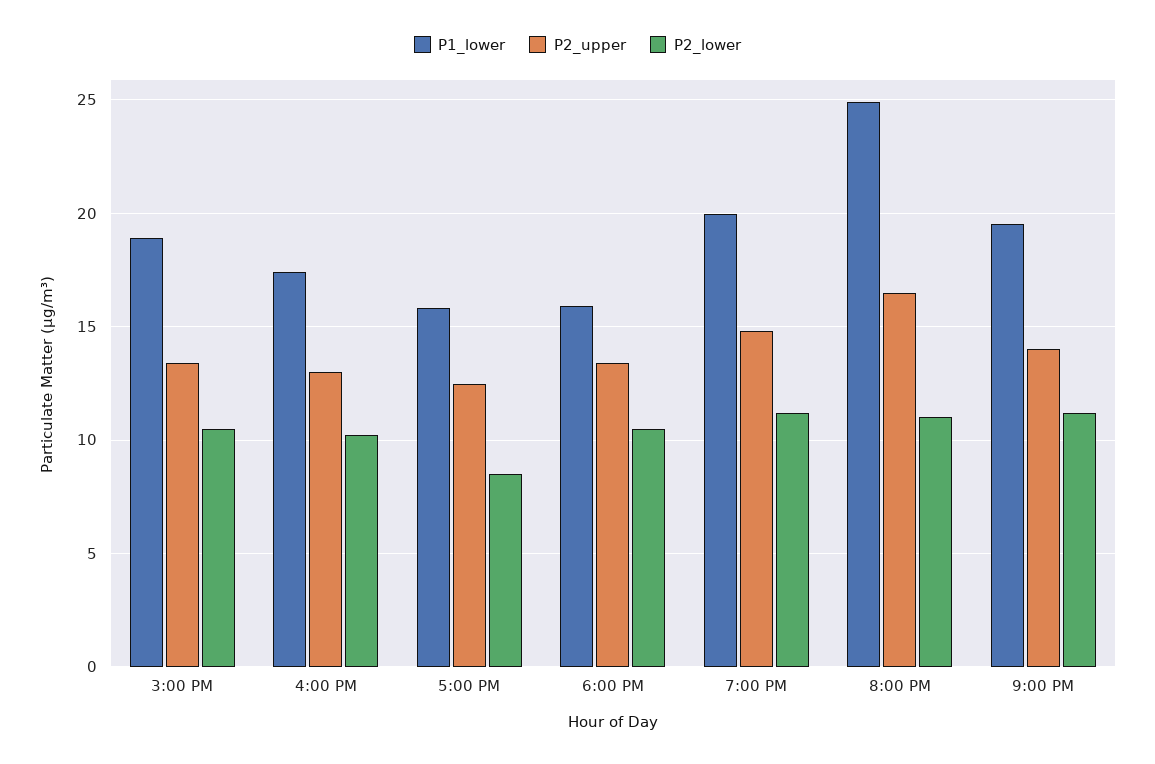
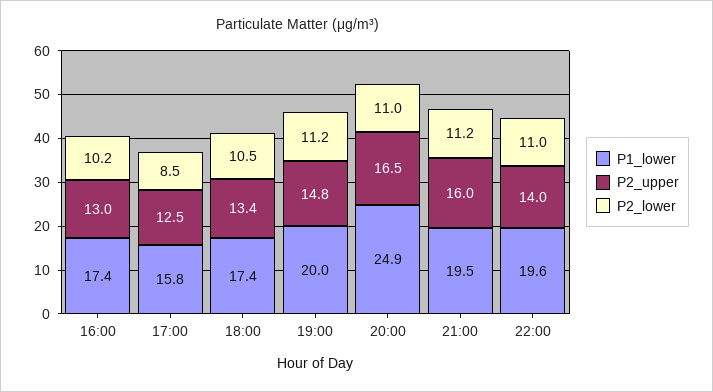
P1_lower, 3:00 PM: 19 -> none
P2_upper, 3:00 PM: 13.5 -> none
P2_lower, 3:00 PM: 10.5 -> none
P1_lower, 6:00 PM: 16 -> 17.4
P2_upper, 9:00 PM: 14 -> 16
P1_lower, 22:00: none -> 19.6
P2_upper, 22:00: none -> 14
P2_lower, 22:00: none -> 11

